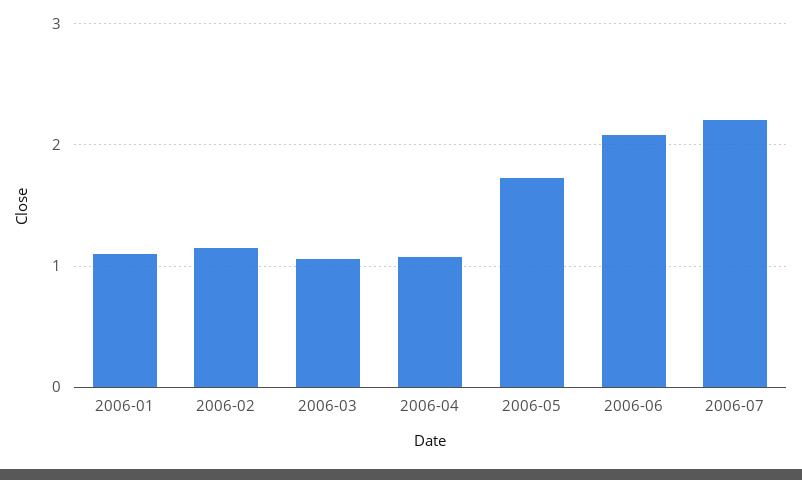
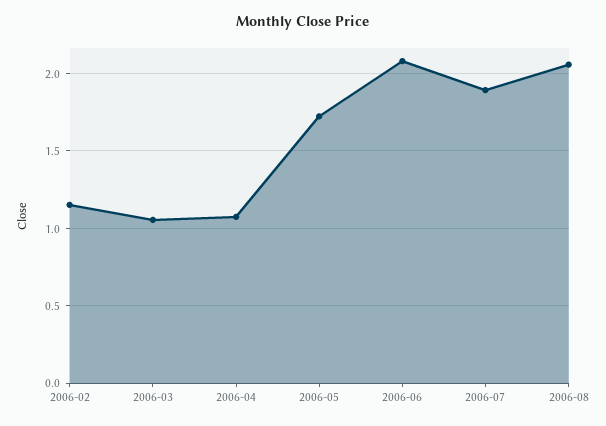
2006-01: 1.1 -> none
2006-07: 2.2 -> 1.9
2006-08: none -> 2.05

